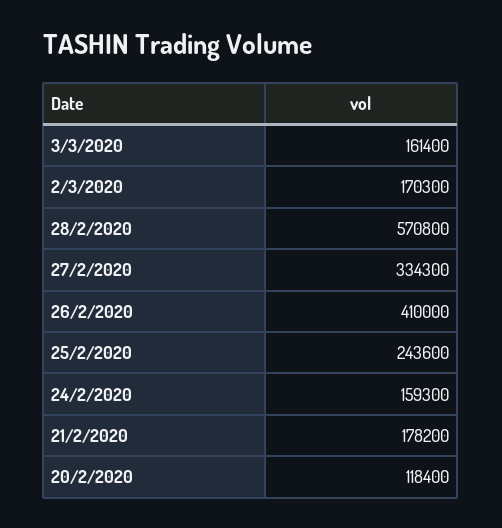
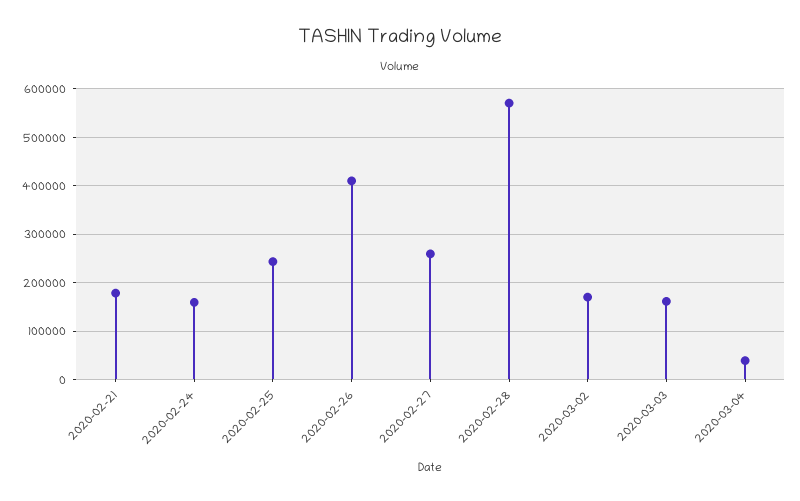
27/2/2020: 334300 -> 260000
20/2/2020: 118400 -> none
2020-03-04: none -> 40000

